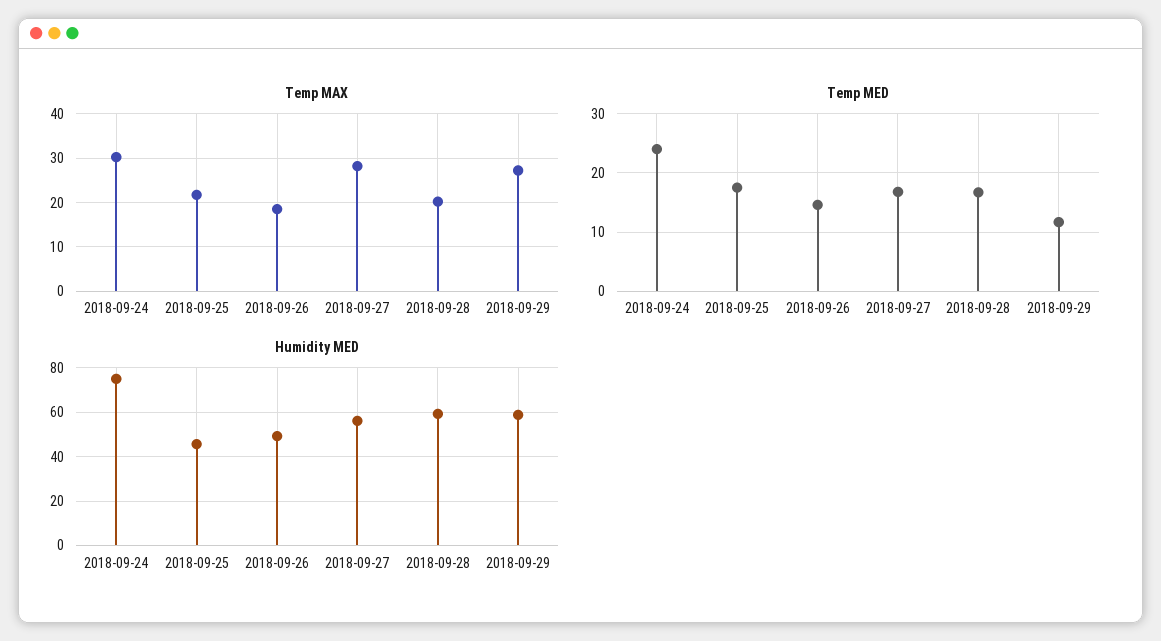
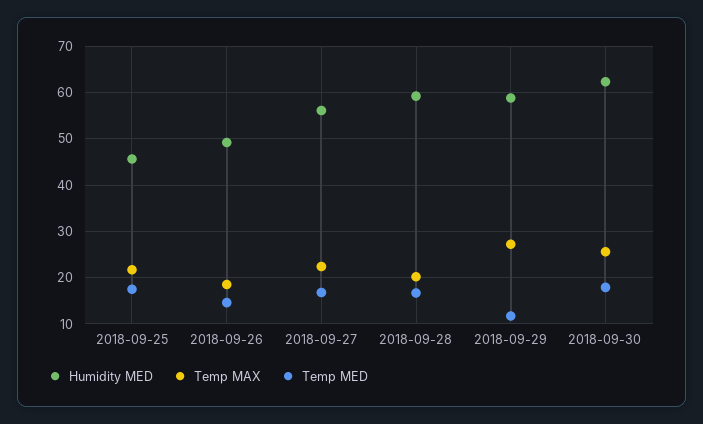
Temp MAX, 2018-09-24: 30 -> none
Temp MAX, 2018-09-27: 28 -> 22
Temp MED, 2018-09-24: 24 -> none
Humidity MED, 2018-09-24: 75 -> none
Humidity MED, 2018-09-30: none -> 62
Temp MAX, 2018-09-30: none -> 26
Temp MED, 2018-09-30: none -> 18

